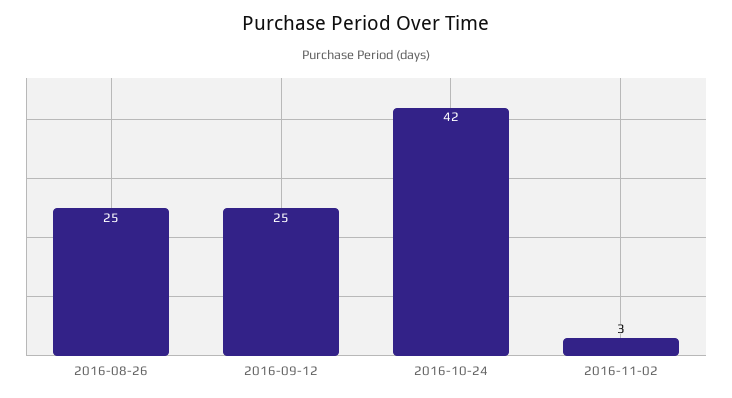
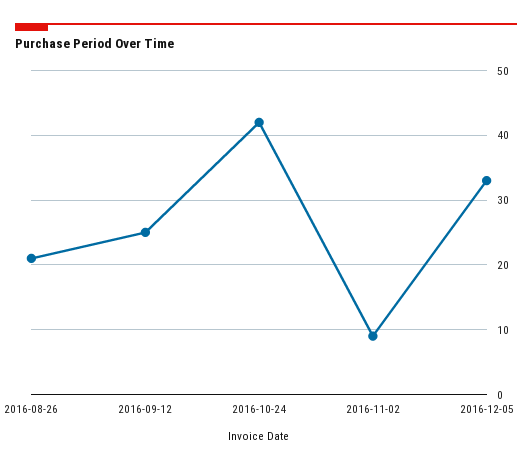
2016-08-26: 25 -> 21
2016-11-02: 3 -> 9
2016-12-05: none -> 33

